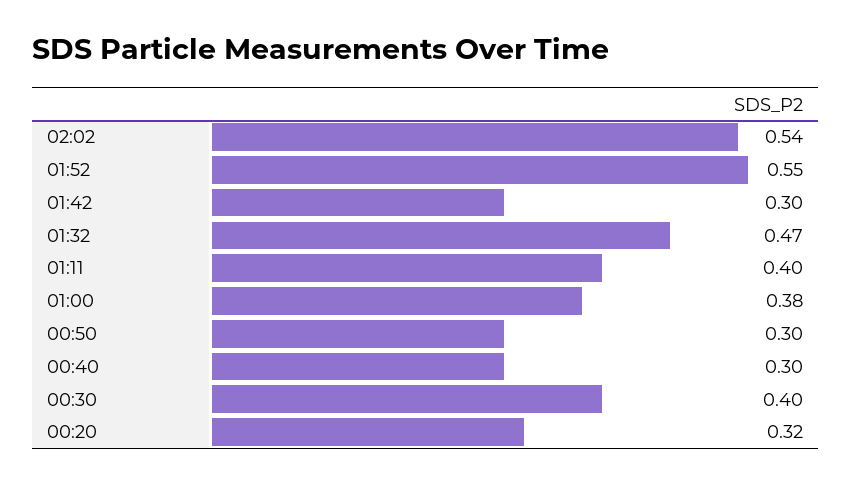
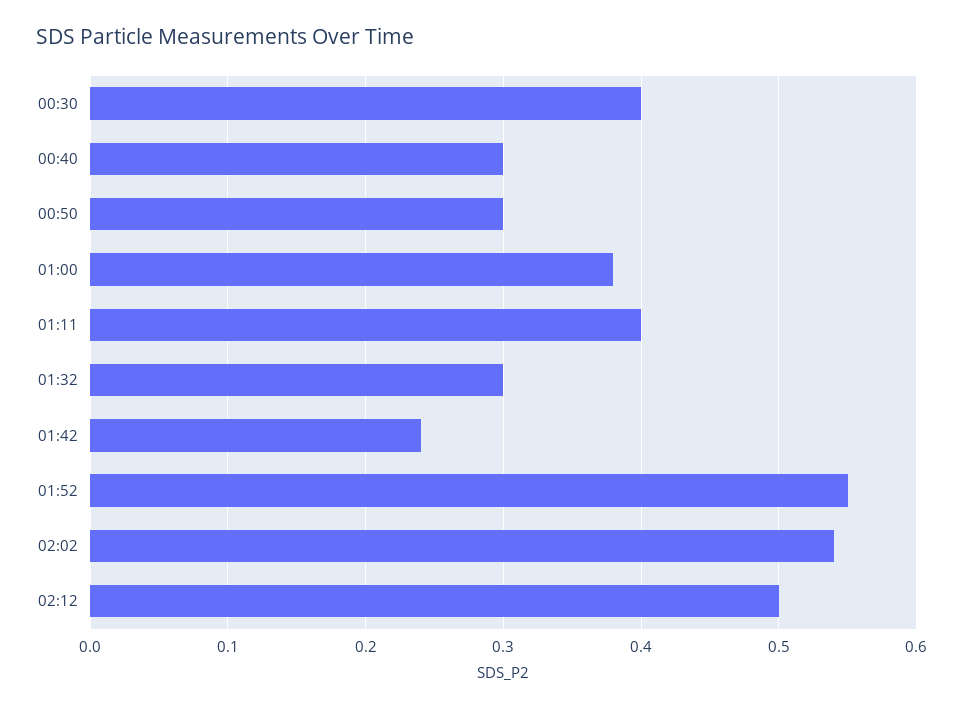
01:42: 0.3 -> 0.24
01:32: 0.47 -> 0.3
00:20: 0.32 -> none
02:12: none -> 0.5

